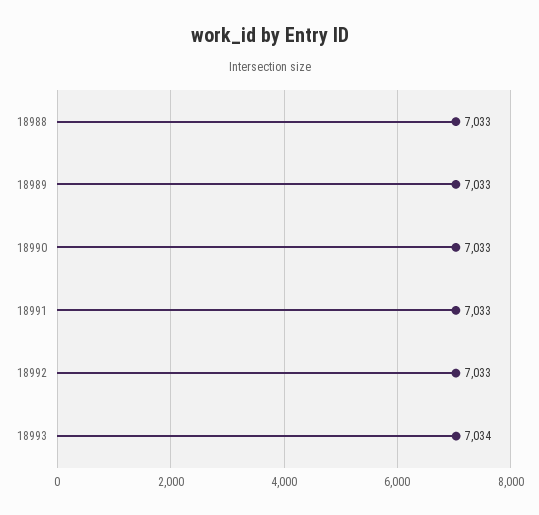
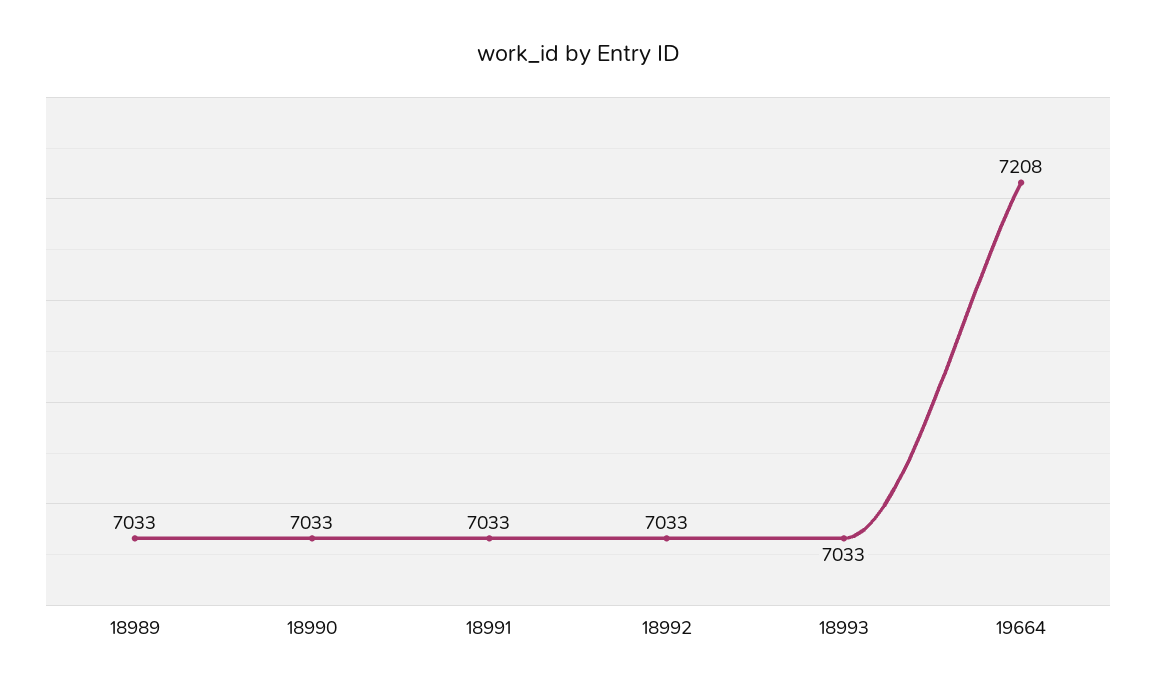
18988: 7033 -> none
18993: 7034 -> 7033
19664: none -> 7208

